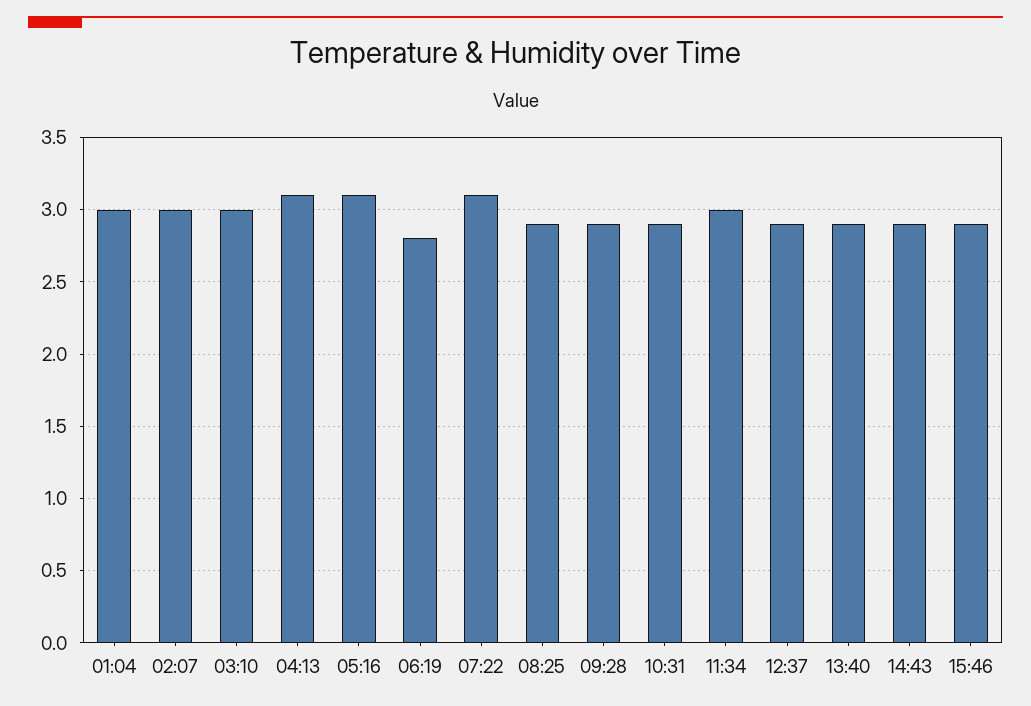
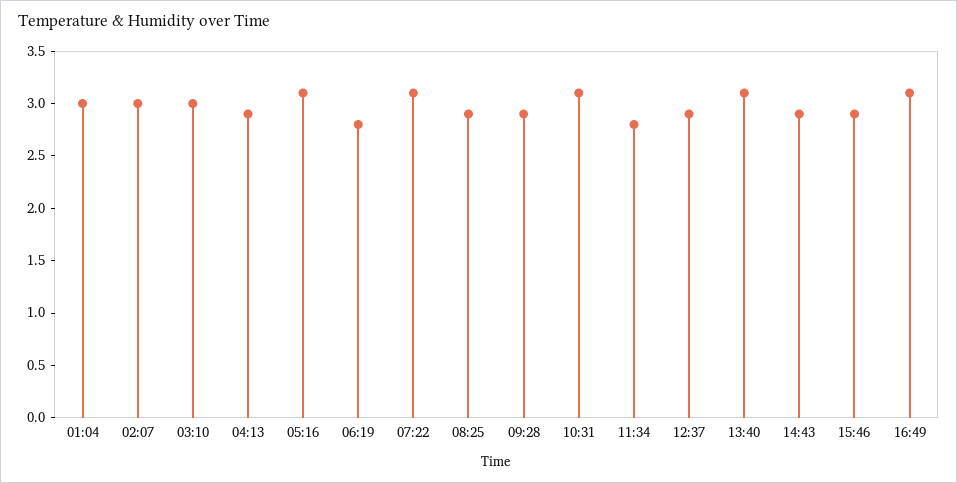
04:13: 3.1 -> 2.9
10:31: 2.9 -> 3.1
11:34: 3 -> 2.8
13:40: 2.9 -> 3.1
16:49: none -> 3.1

